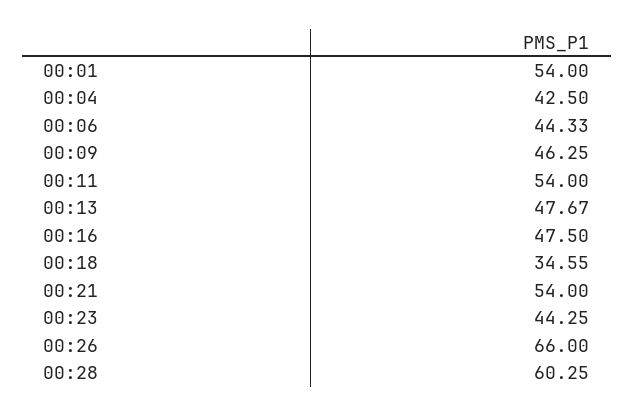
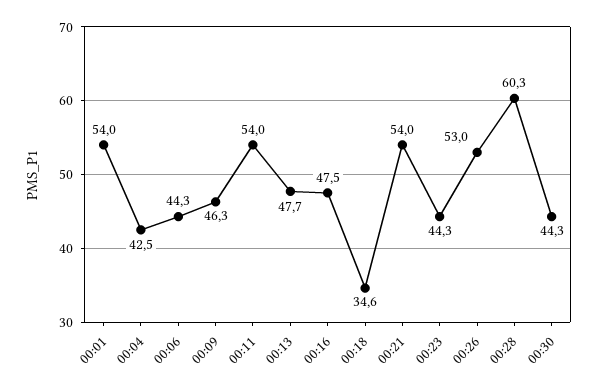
00:26: 66 -> 53
00:30: none -> 44.3

